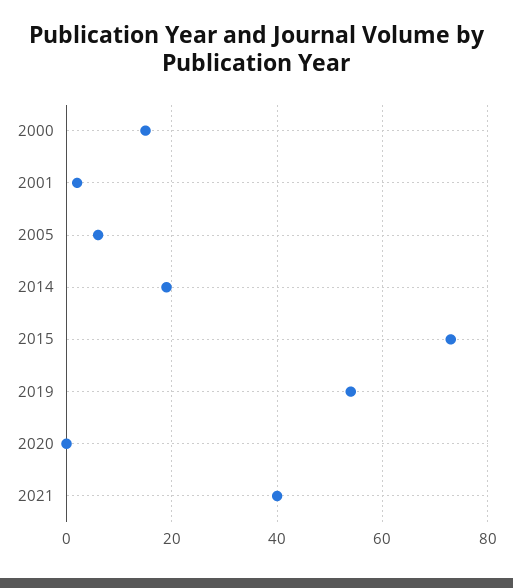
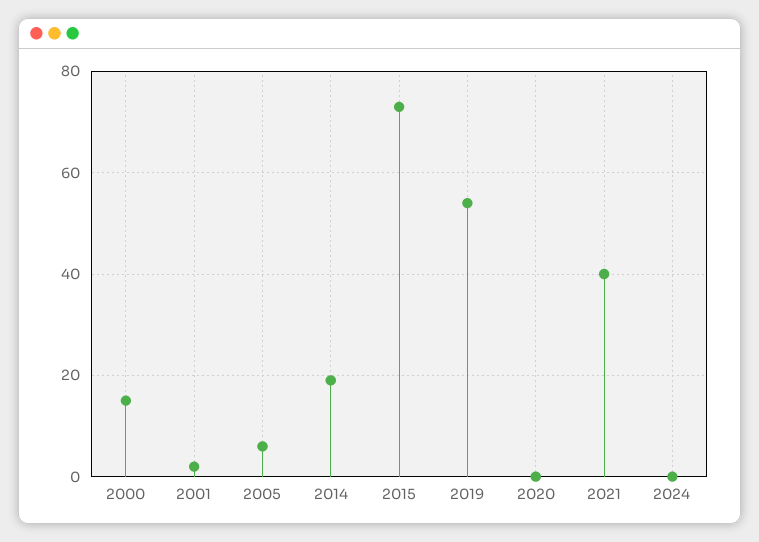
2024: none -> 0

